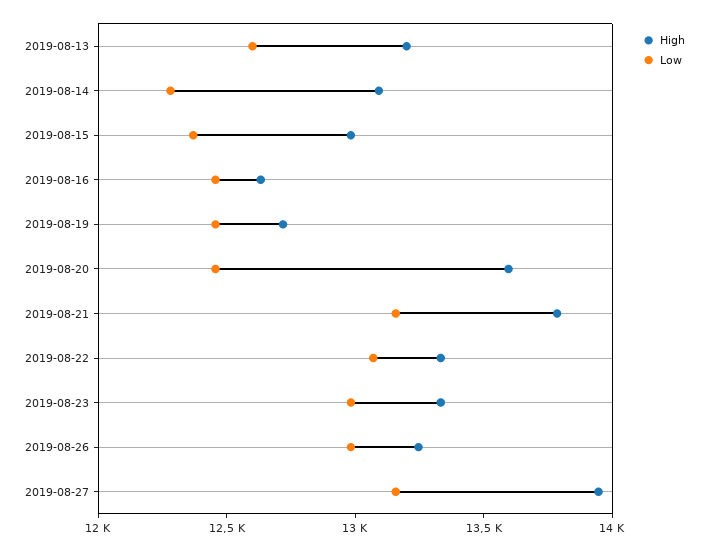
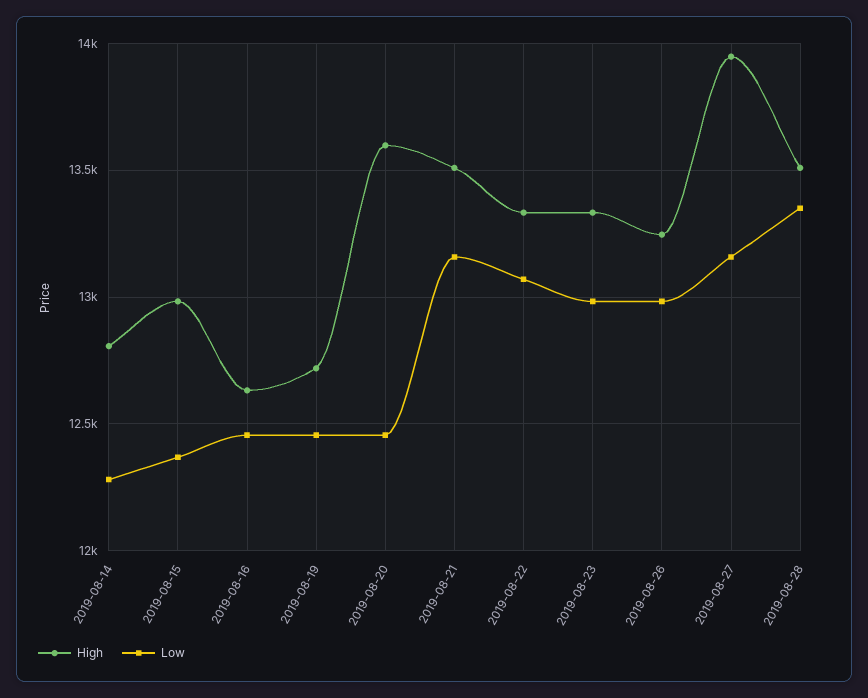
High, 2019-08-13: 13200 -> none
Low, 2019-08-13: 12600 -> none
High, 2019-08-14: 13100 -> 12800
High, 2019-08-21: 13800 -> 13500
High, 2019-08-28: none -> 13500
Low, 2019-08-28: none -> 13350

